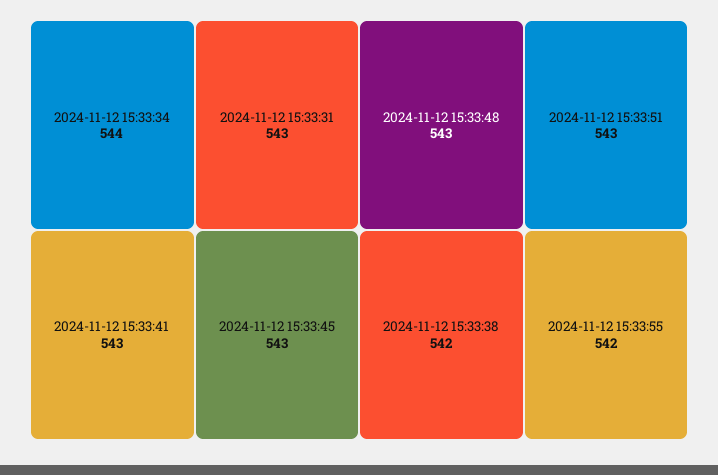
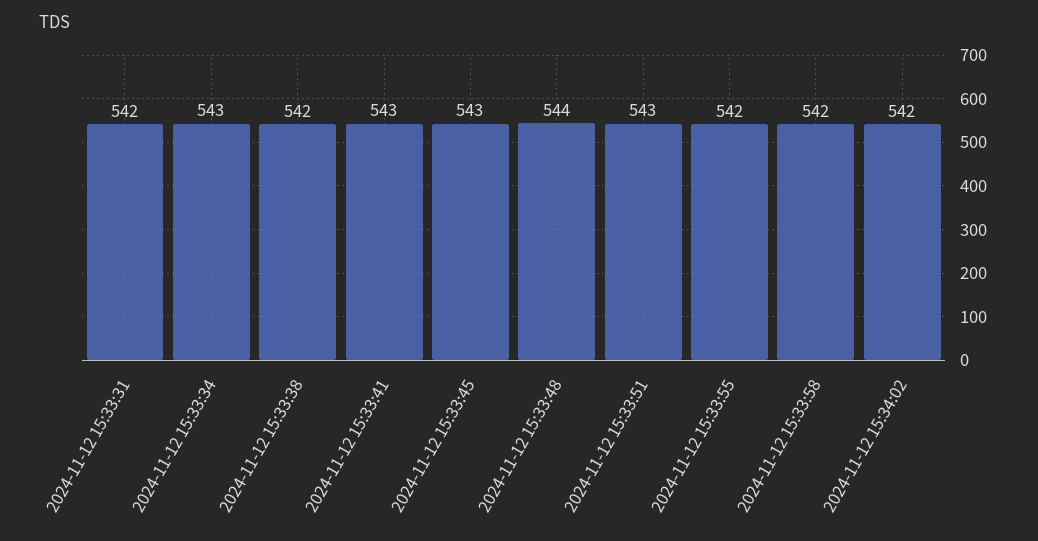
2024-11-12 15:33:34: 544 -> 543
2024-11-12 15:33:31: 543 -> 542
2024-11-12 15:33:48: 543 -> 544
2024-11-12 15:33:58: none -> 542
2024-11-12 15:34:02: none -> 542

